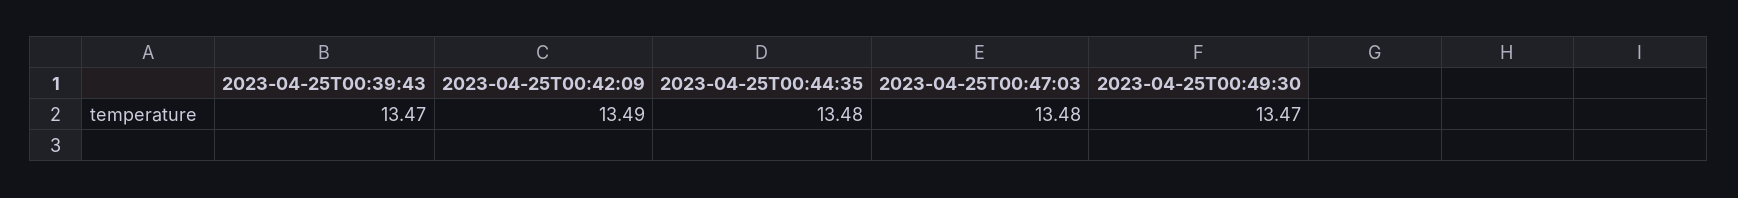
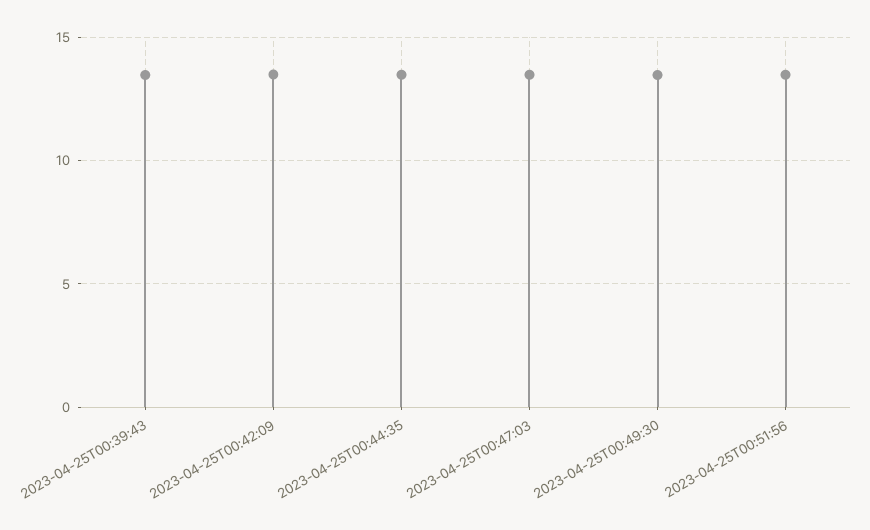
2023-04-25T00:51:56: none -> 13.5

